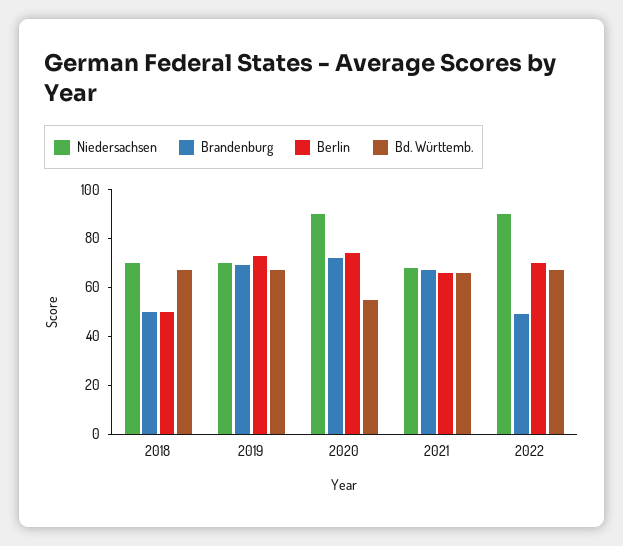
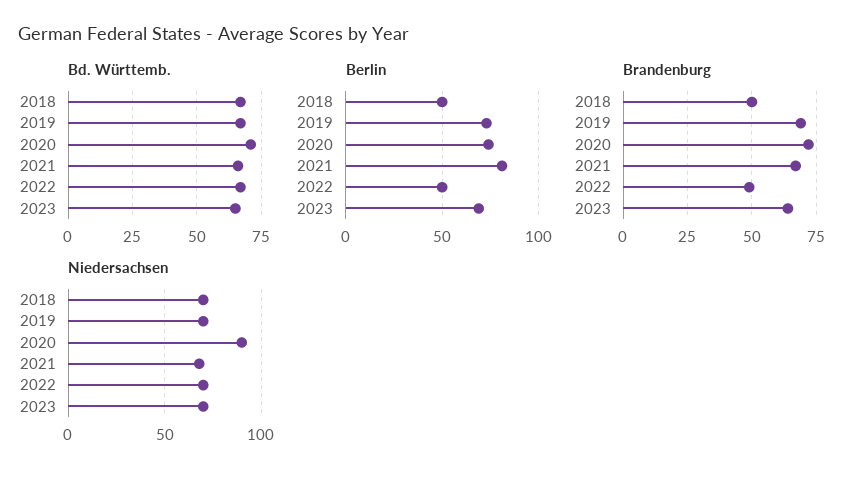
Bd. Württemb., 2020: 55 -> 70
Berlin, 2021: 65 -> 80
Niedersachsen, 2022: 90 -> 70
Berlin, 2022: 70 -> 50
Bd. Württemb., 2023: none -> 65
Berlin, 2023: none -> 70
Brandenburg, 2023: none -> 65
Niedersachsen, 2023: none -> 70

